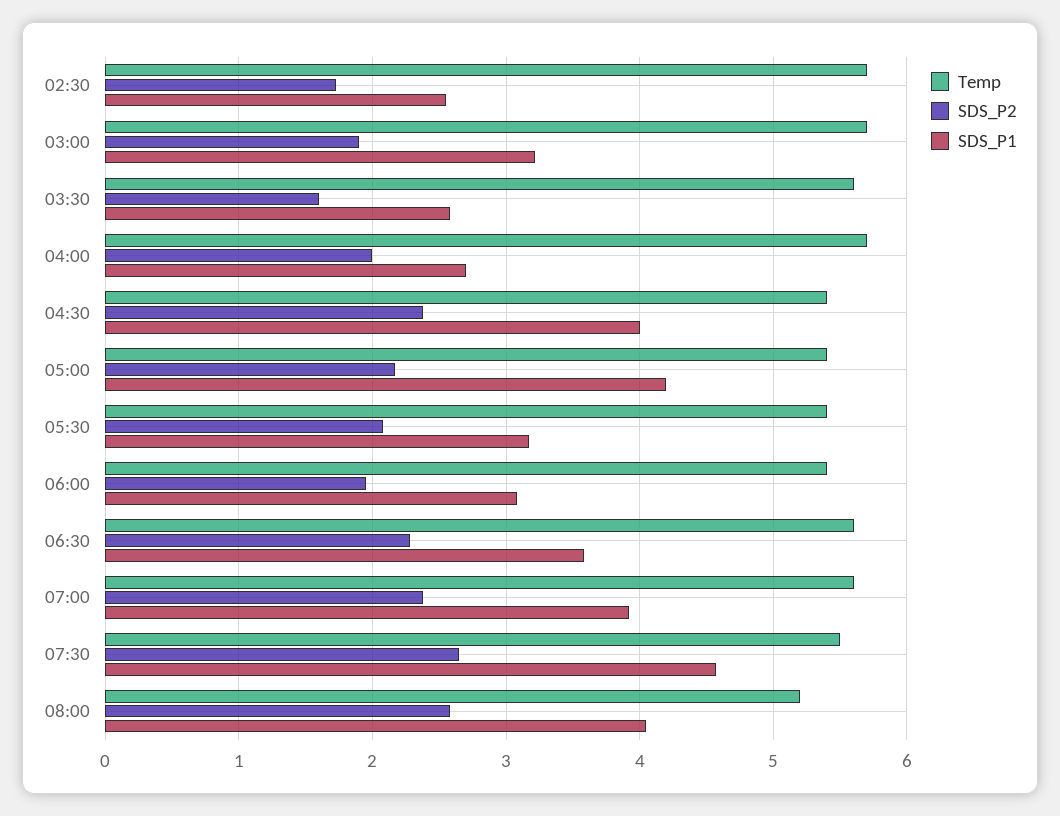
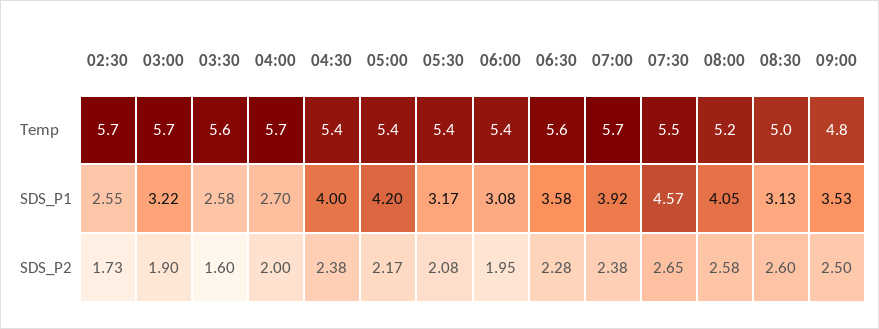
Temp, 07:00: 5.6 -> 5.7
Temp, 08:30: none -> 5
Temp, 09:00: none -> 4.8
SDS_P1, 08:30: none -> 3.13
SDS_P1, 09:00: none -> 3.53
SDS_P2, 08:30: none -> 2.6
SDS_P2, 09:00: none -> 2.5

